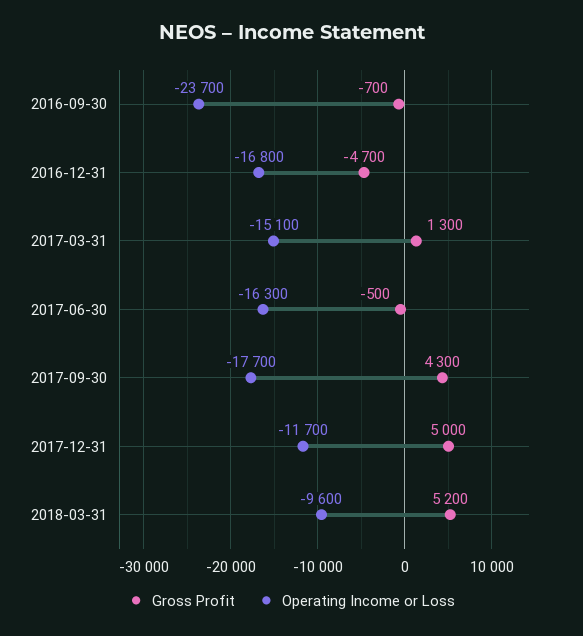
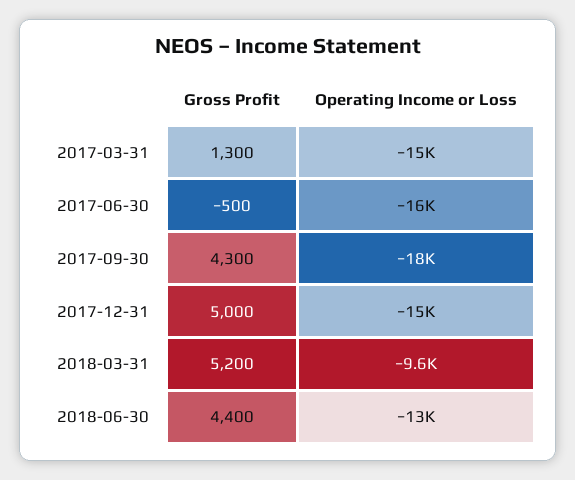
Gross Profit, 2016-09-30: -700 -> none
Operating Income or Loss, 2016-09-30: -23700 -> none
Gross Profit, 2016-12-31: -4700 -> none
Operating Income or Loss, 2016-12-31: -16800 -> none
Operating Income or Loss, 2017-12-31: -11700 -> -15000
Gross Profit, 2018-06-30: none -> 4400
Operating Income or Loss, 2018-06-30: none -> -13000

